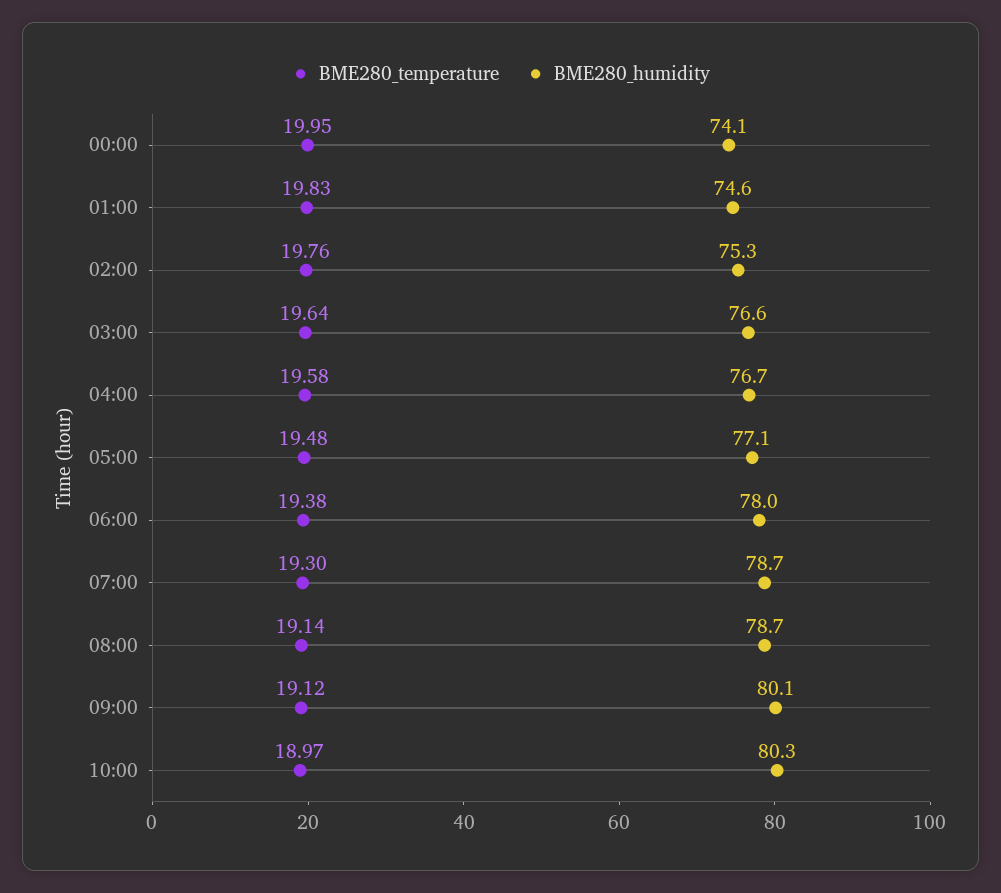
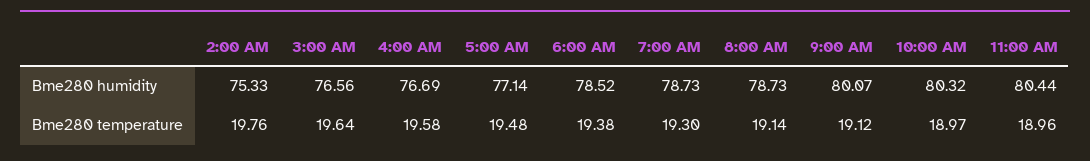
BME280_temperature, 00:00: 19.95 -> none
BME280_humidity, 00:00: 74.1 -> none
BME280_temperature, 01:00: 19.83 -> none
BME280_humidity, 01:00: 74.6 -> none
BME280_humidity, 06:00: 78 -> 78.52
BME280_humidity, 11:00 AM: none -> 80.44
BME280_temperature, 11:00 AM: none -> 18.96

